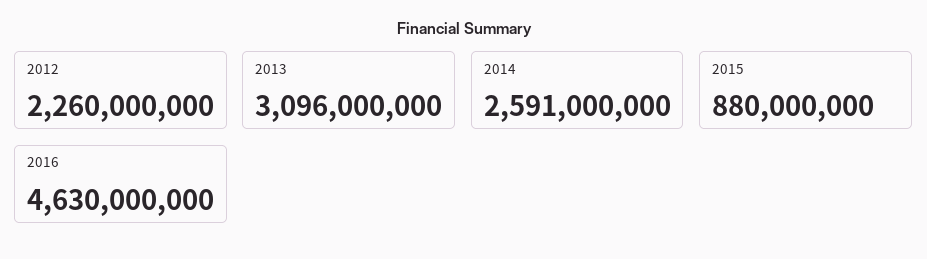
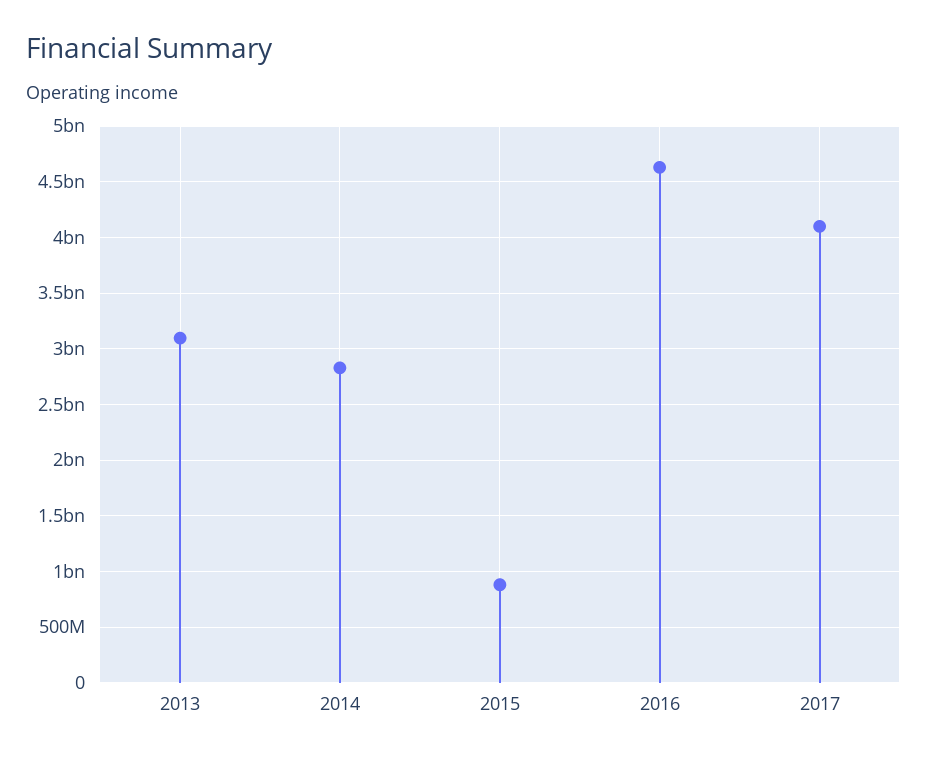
2012: 2260000000 -> none
2014: 2591000000 -> 2800000000
2017: none -> 4100000000

